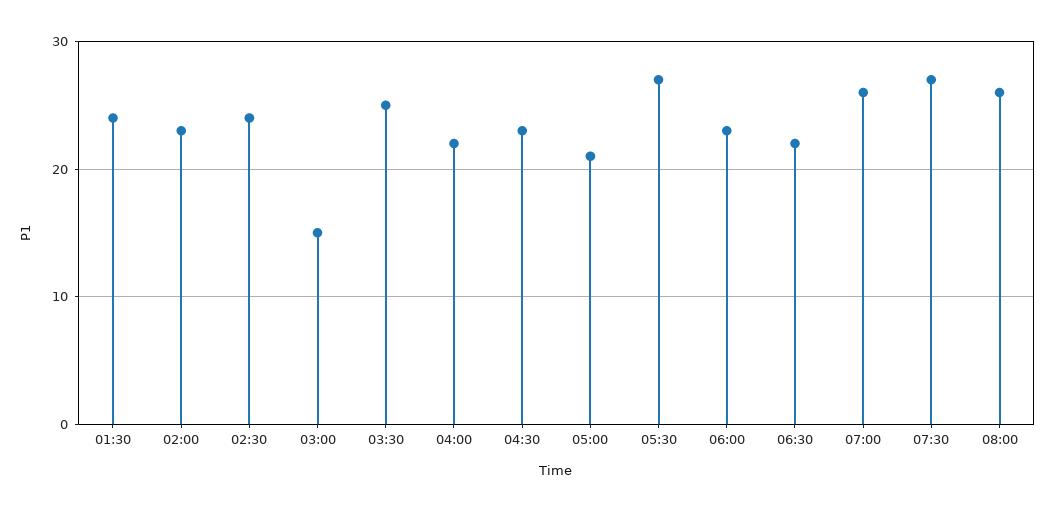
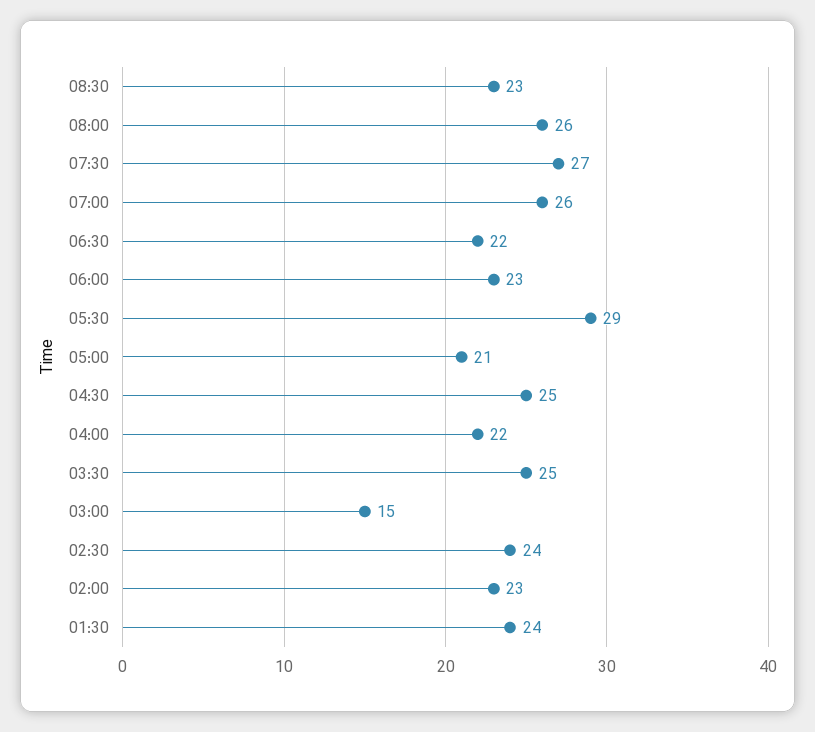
04:30: 23 -> 25
05:30: 27 -> 29
08:30: none -> 23

